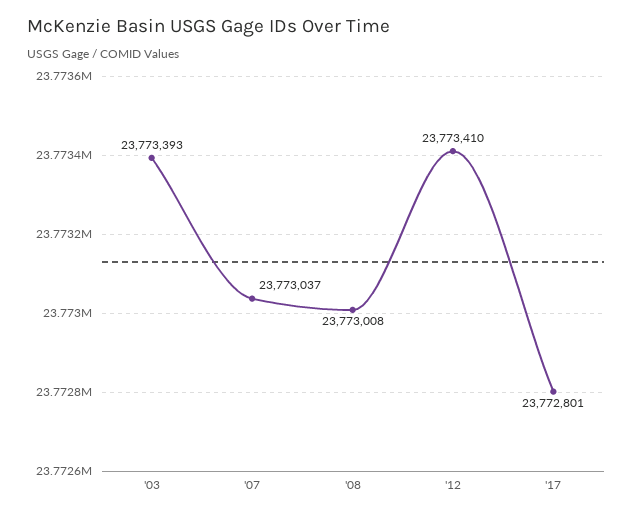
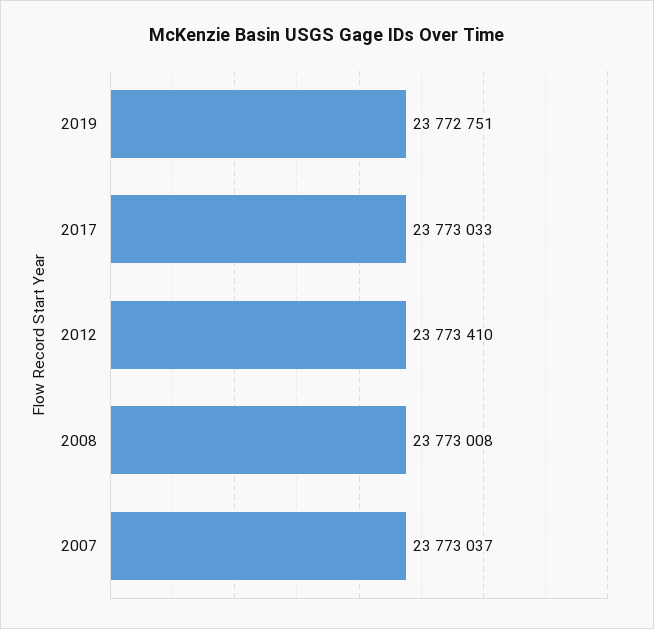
'03: 23773393 -> none
'17: 23772801 -> 23773033
2019: none -> 23772751

